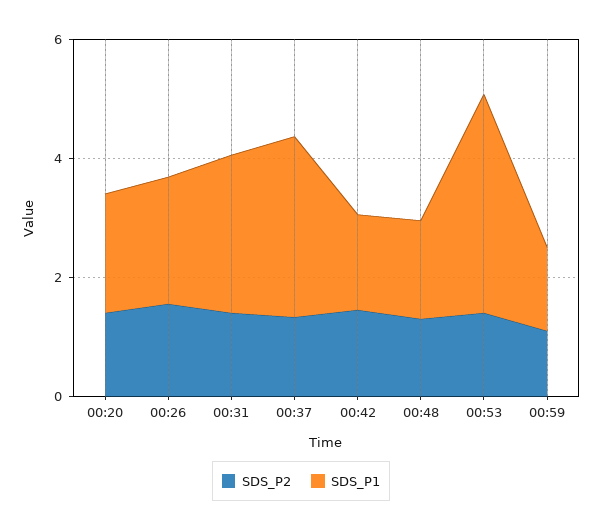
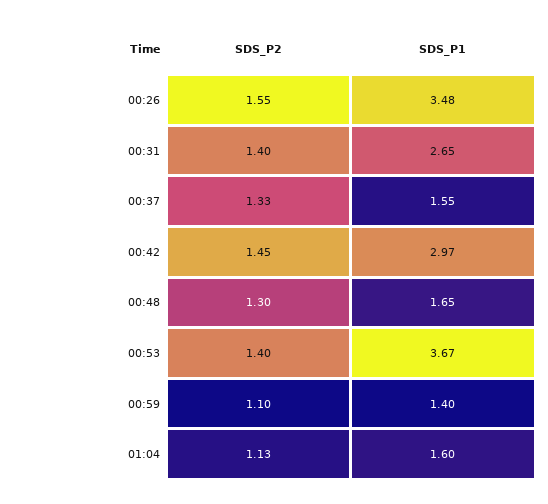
SDS_P2, 00:20: 1.5 -> none
SDS_P1, 00:20: 2 -> none
SDS_P1, 00:26: 2 -> 3.48
SDS_P1, 00:37: 3 -> 1.55
SDS_P1, 00:42: 1.5 -> 2.97
SDS_P2, 01:04: none -> 1.13
SDS_P1, 01:04: none -> 1.6

